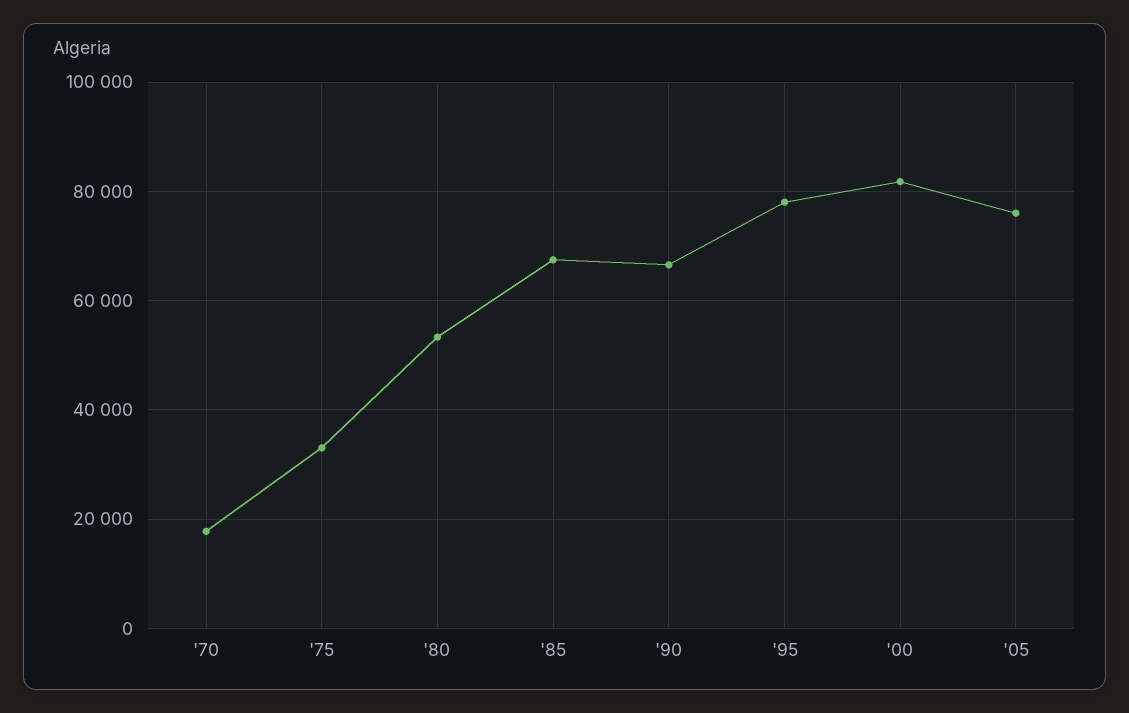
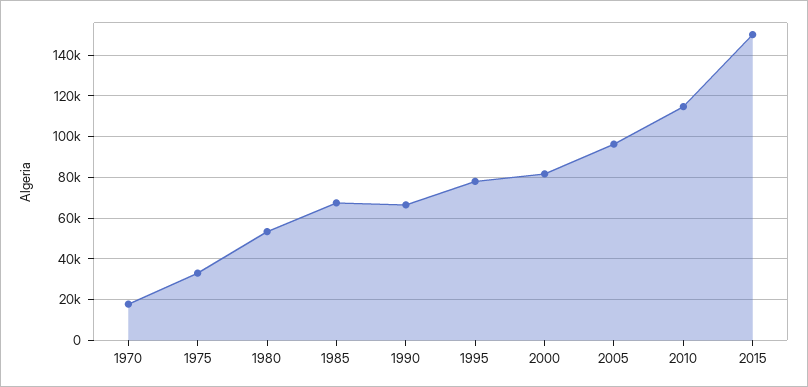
'05: 76000 -> 95000
2010: none -> 115000
2015: none -> 150000

